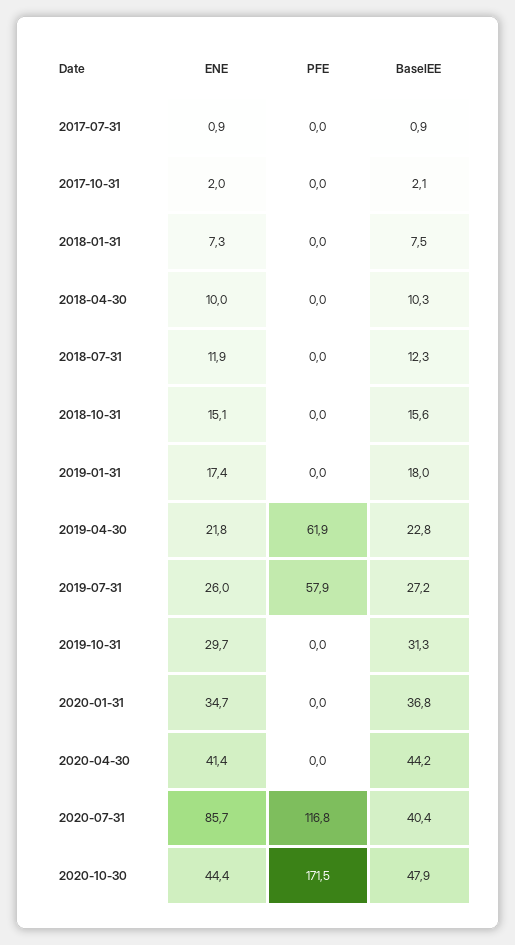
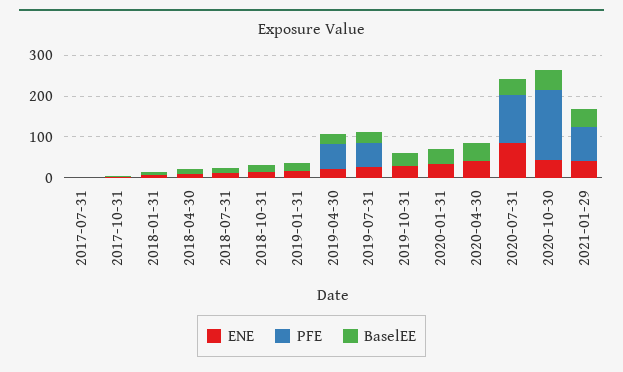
ENE, 2021-01-29: none -> 40
PFE, 2021-01-29: none -> 80
BaselEE, 2021-01-29: none -> 40

